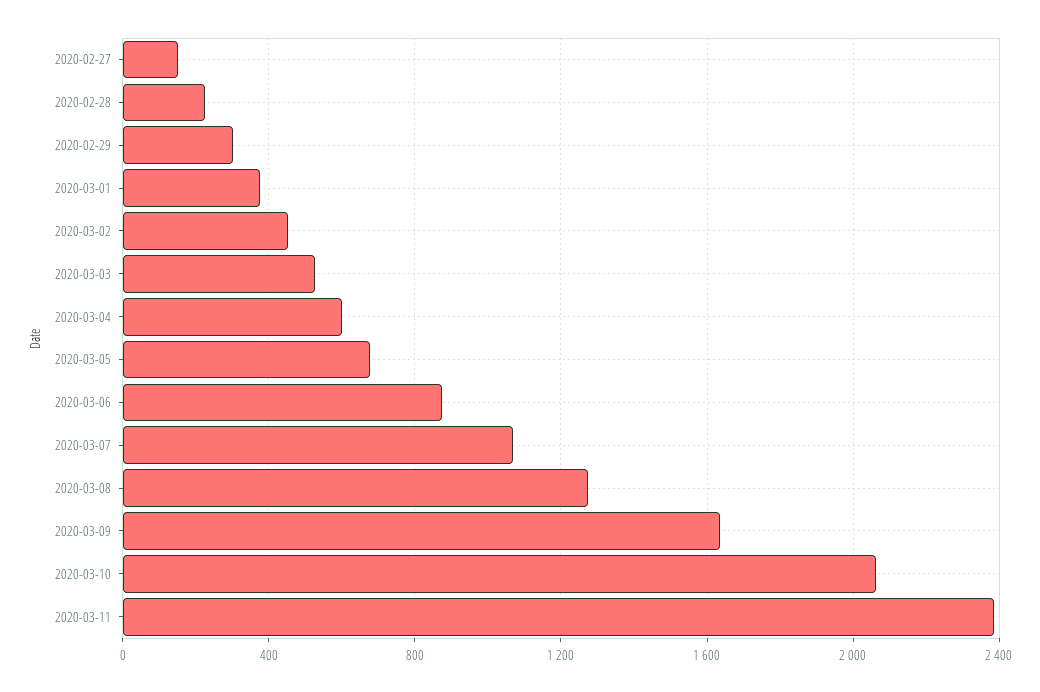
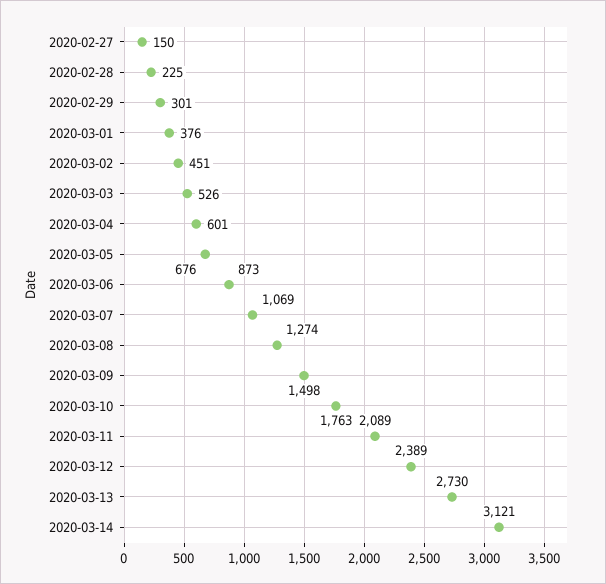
2020-03-09: 1650 -> 1498
2020-03-10: 2050 -> 1763
2020-03-11: 2400 -> 2089
2020-03-12: none -> 2389
2020-03-13: none -> 2730
2020-03-14: none -> 3121

